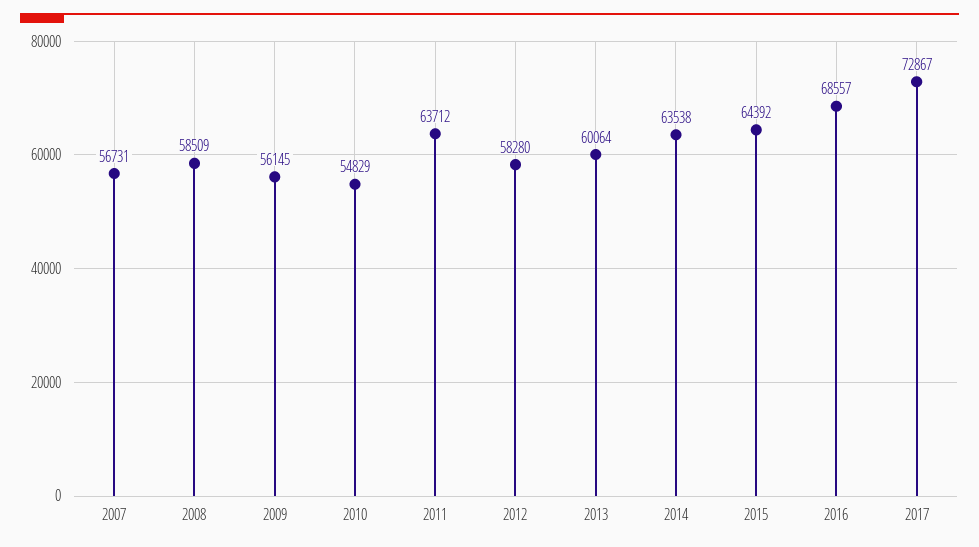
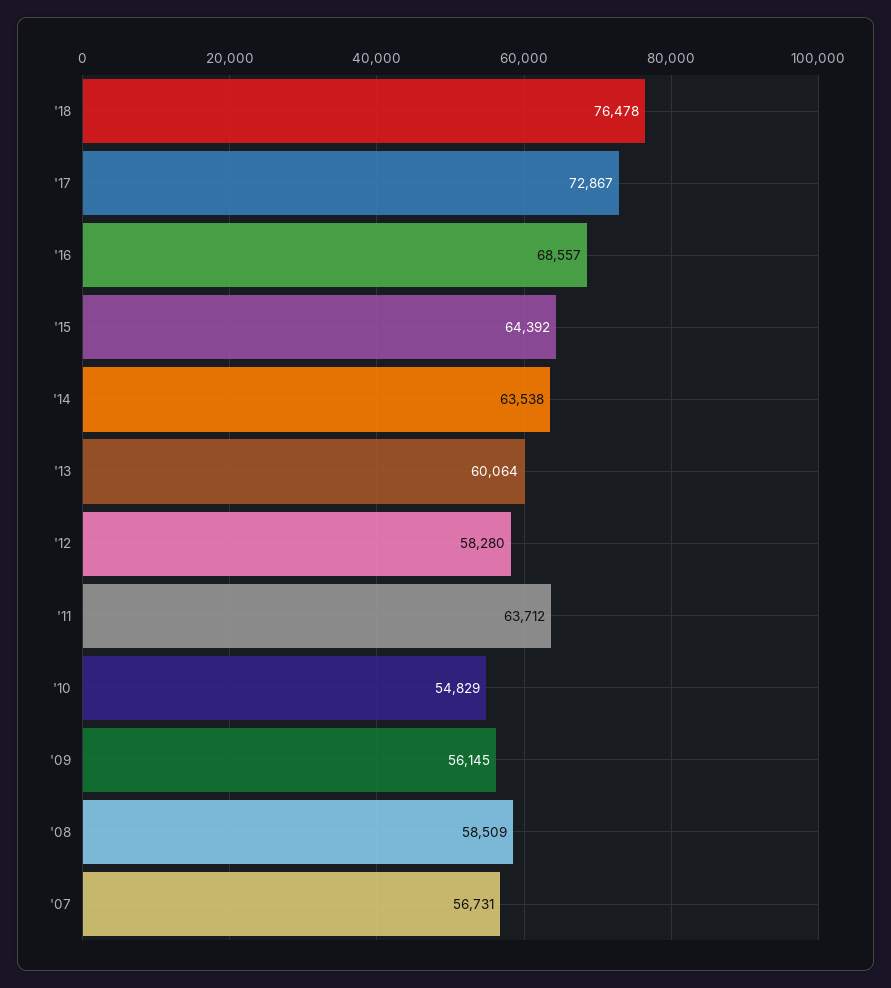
'18: none -> 76478

